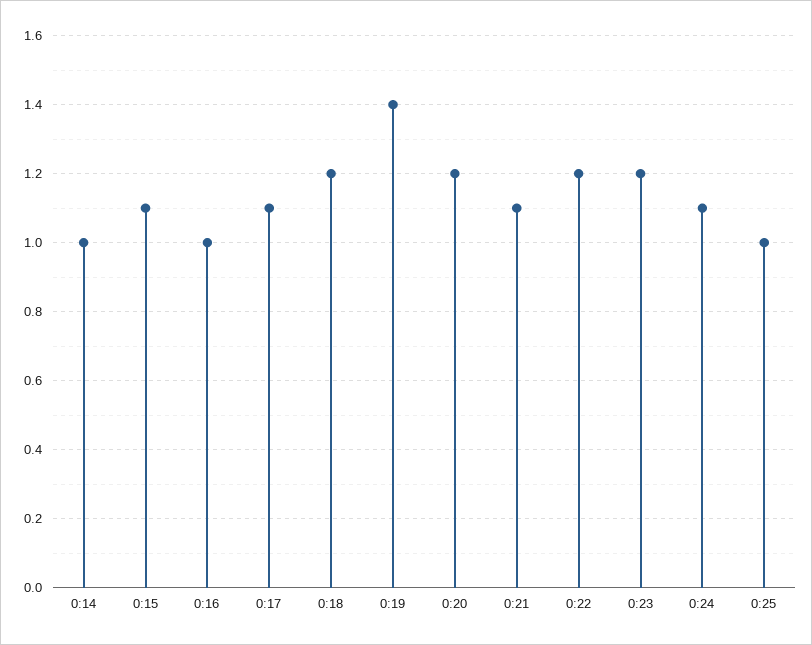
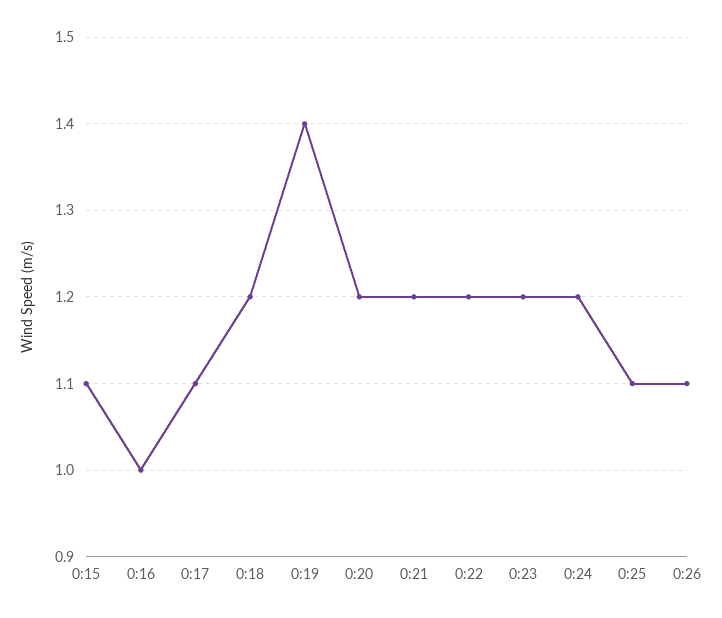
0:14: 1 -> none
0:21: 1.1 -> 1.2
0:24: 1.1 -> 1.2
0:25: 1 -> 1.1
0:26: none -> 1.1

